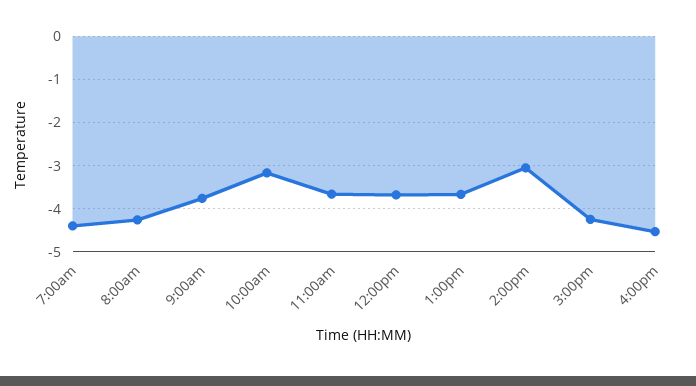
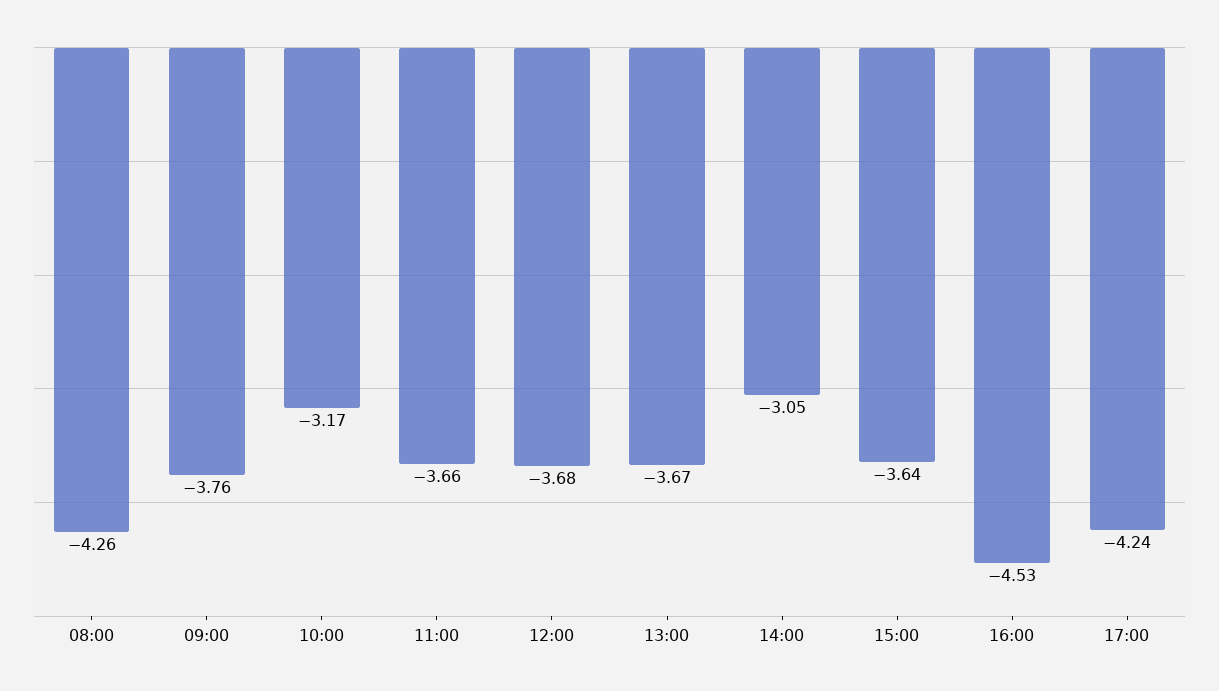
7:00am: -4.4 -> none
3:00pm: -4.2 -> -3.64
17:00: none -> -4.24

